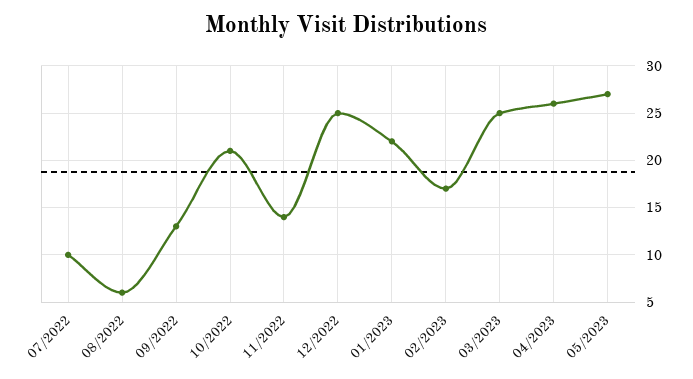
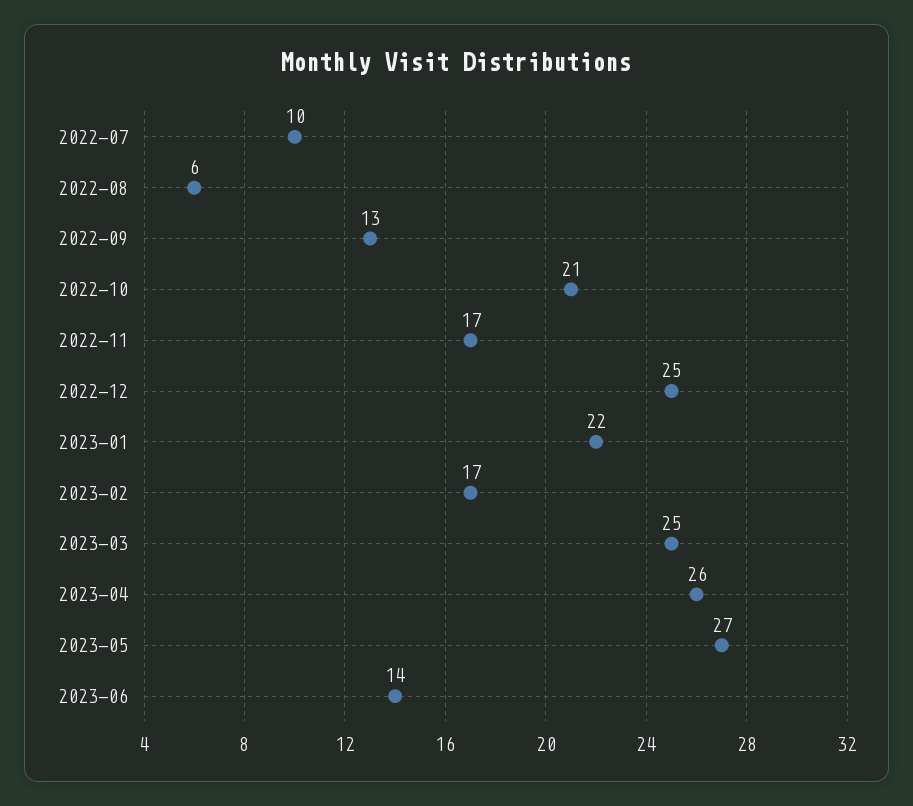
11/2022: 14 -> 17
2023-06: none -> 14

